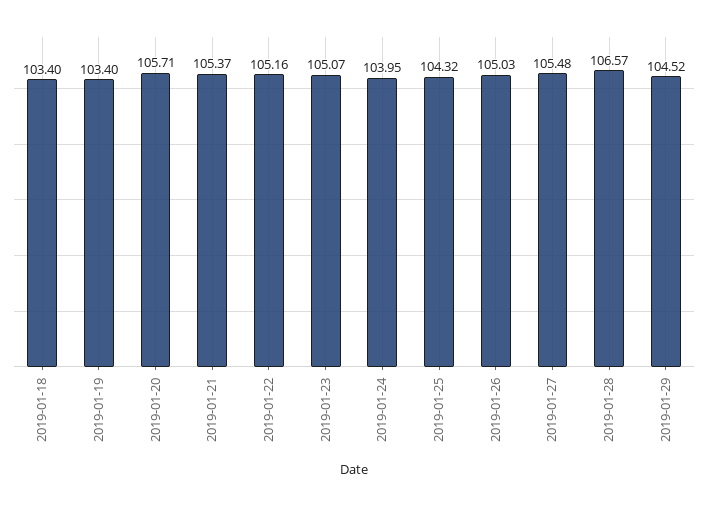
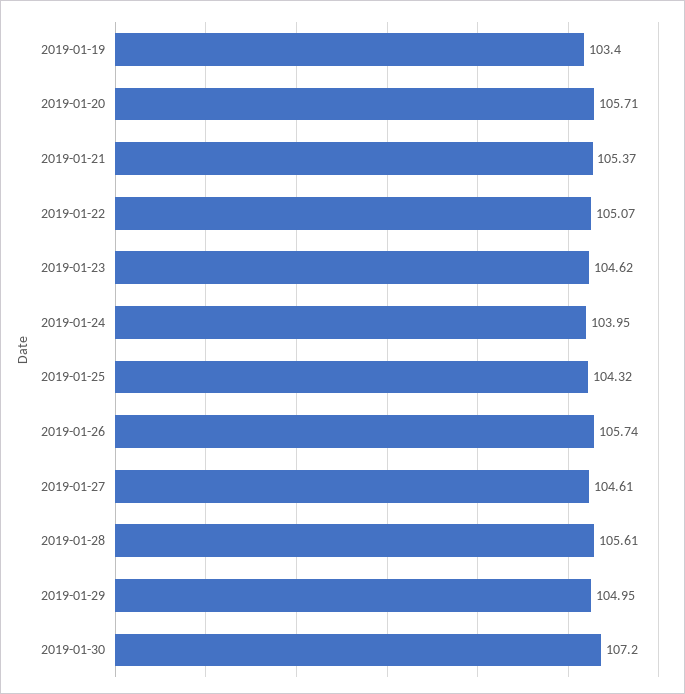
2019-01-18: 103.4 -> none
2019-01-22: 105.16 -> 105.07
2019-01-23: 105.07 -> 104.62
2019-01-26: 105.03 -> 105.74
2019-01-27: 105.48 -> 104.61
2019-01-28: 106.57 -> 105.61
2019-01-29: 104.52 -> 104.95
2019-01-30: none -> 107.2

